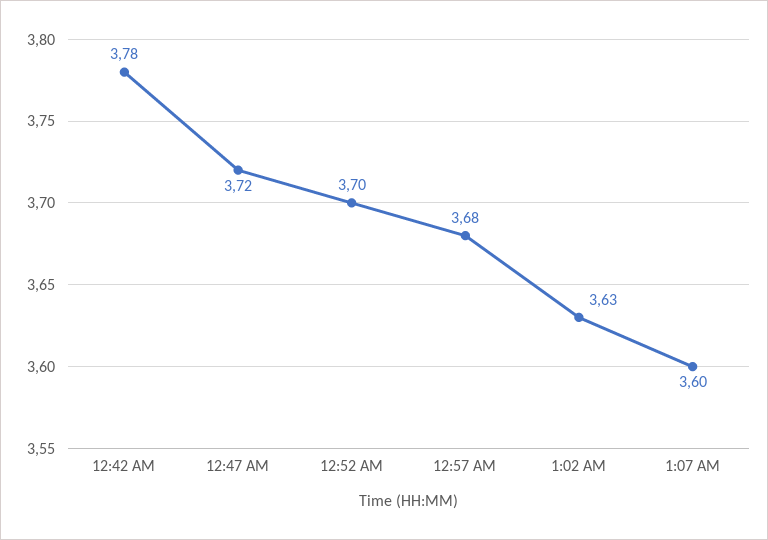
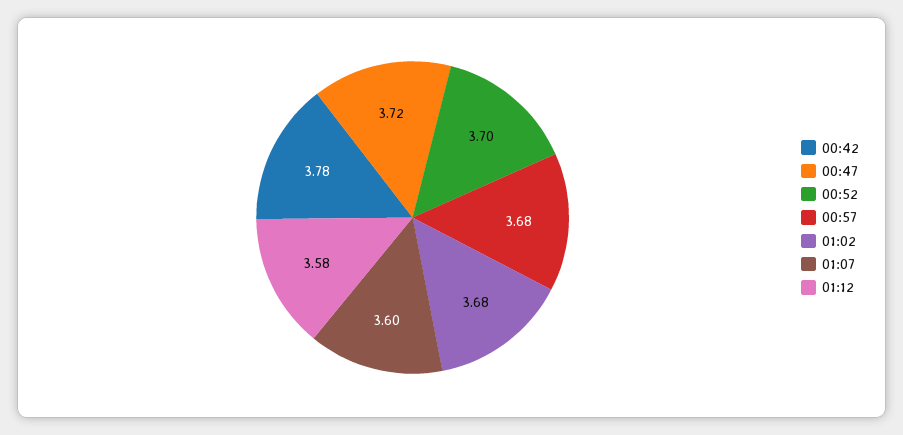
1:02 AM: 3.63 -> 3.68
01:12: none -> 3.58

